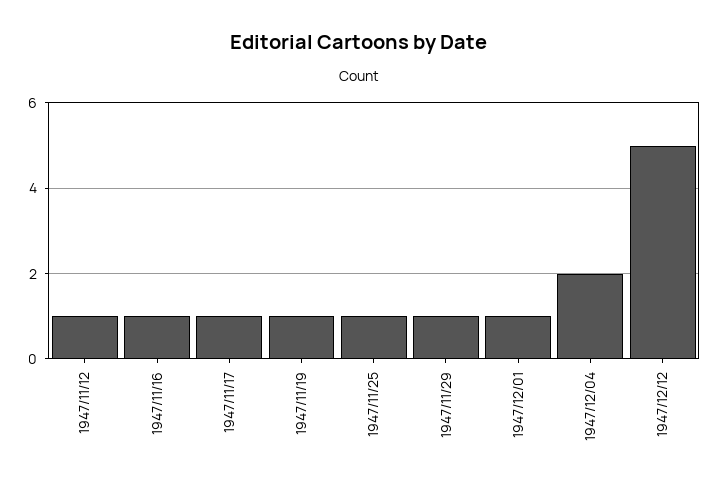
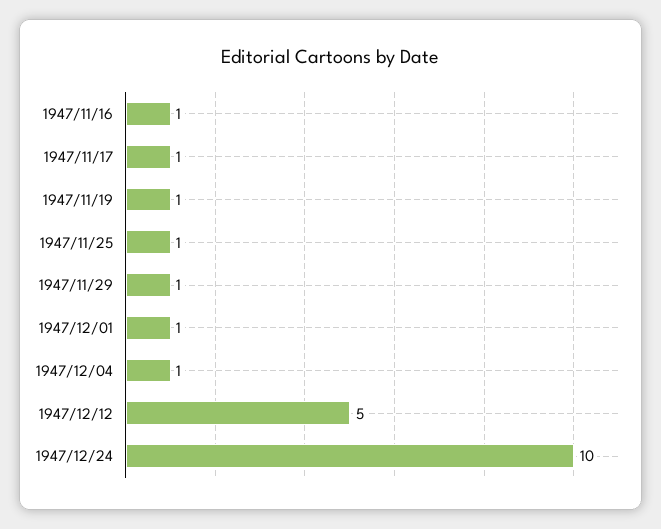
1947/11/12: 1 -> none
1947/12/04: 2 -> 1
1947/12/24: none -> 10

